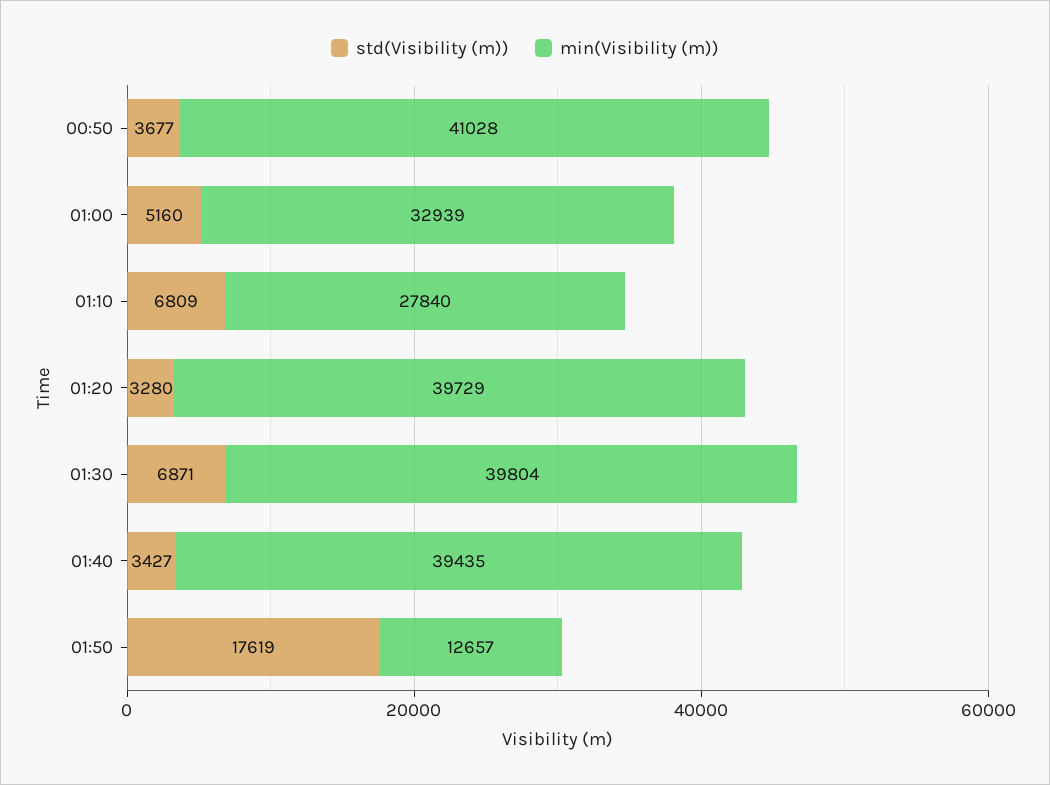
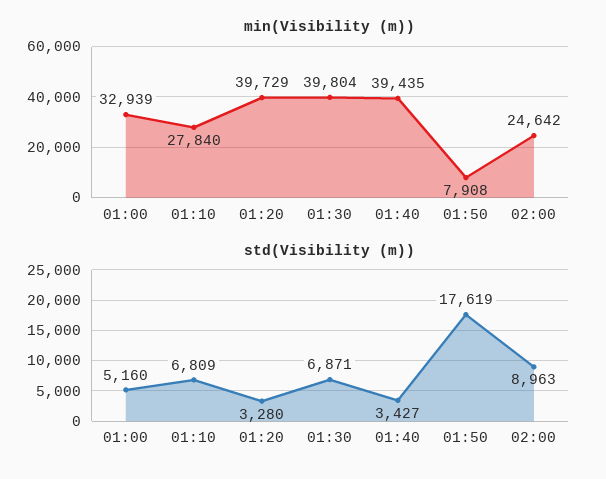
std(Visibility (m)), 00:50: 3677 -> none
min(Visibility (m)), 00:50: 41028 -> none
min(Visibility (m)), 01:50: 12657 -> 7908
min(Visibility (m)), 02:00: none -> 24642
std(Visibility (m)), 02:00: none -> 8963

